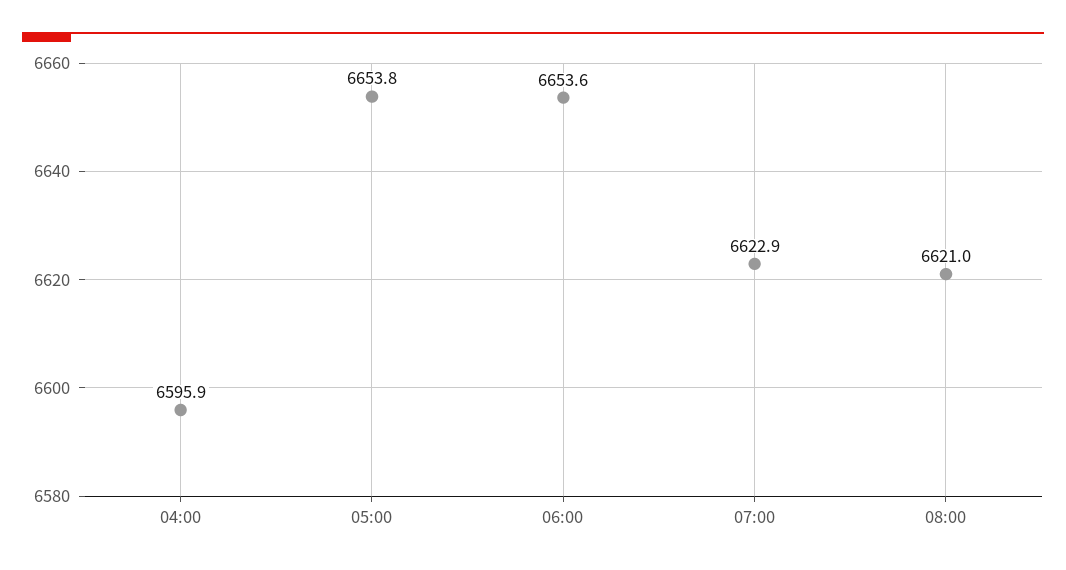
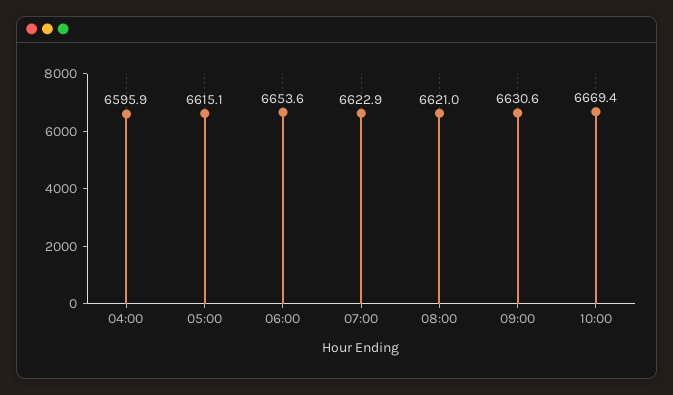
05:00: 6653.8 -> 6615.1
09:00: none -> 6630.6
10:00: none -> 6669.4

